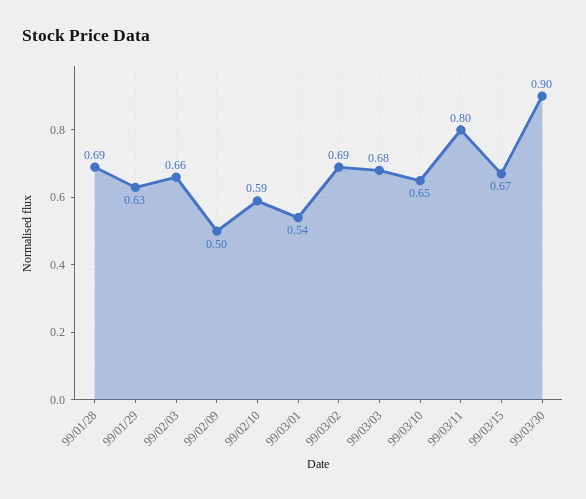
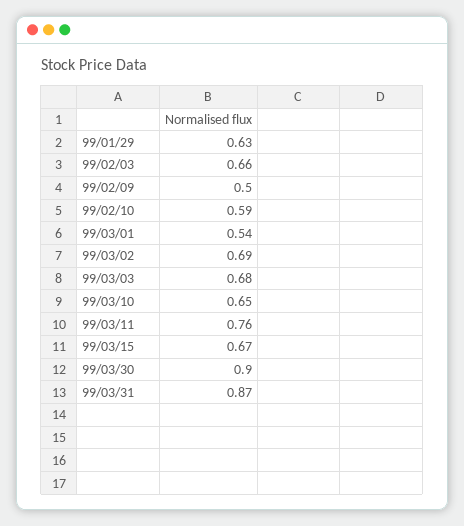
99/01/28: 0.69 -> none
99/03/11: 0.8 -> 0.76
99/03/31: none -> 0.87

